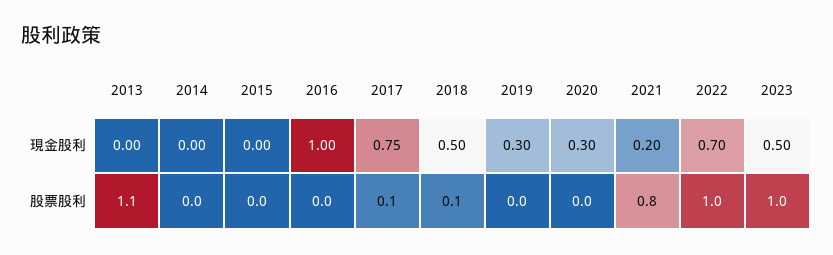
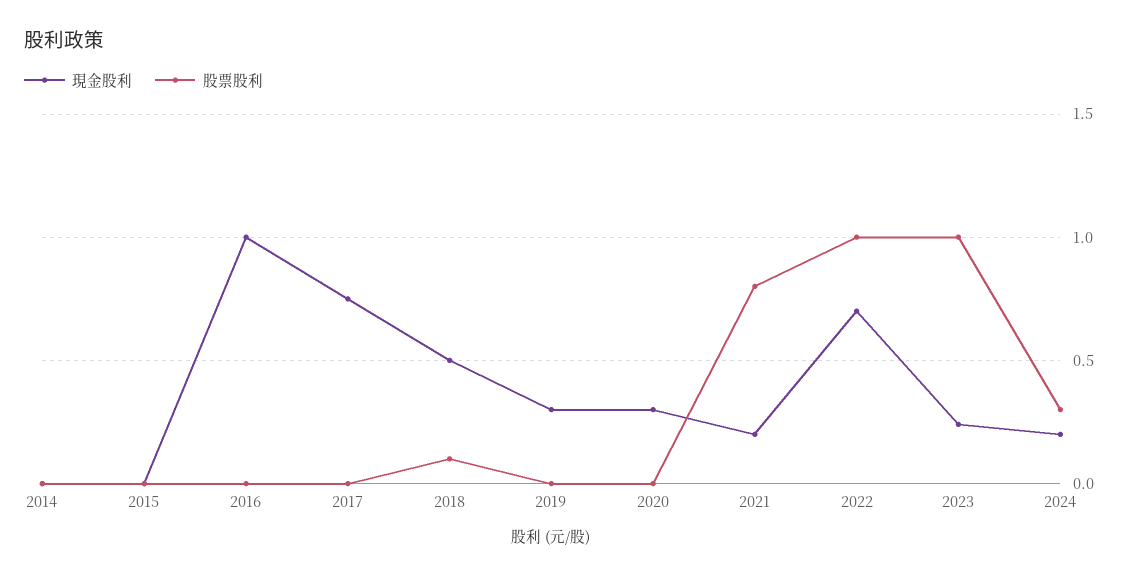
現金股利, 2013: 0 -> none
現金股利, 2023: 0.5 -> 0.25
股票股利, 2013: 1.1 -> none
股票股利, 2017: 0.1 -> 0
現金股利, 2024: none -> 0.2
股票股利, 2024: none -> 0.3

